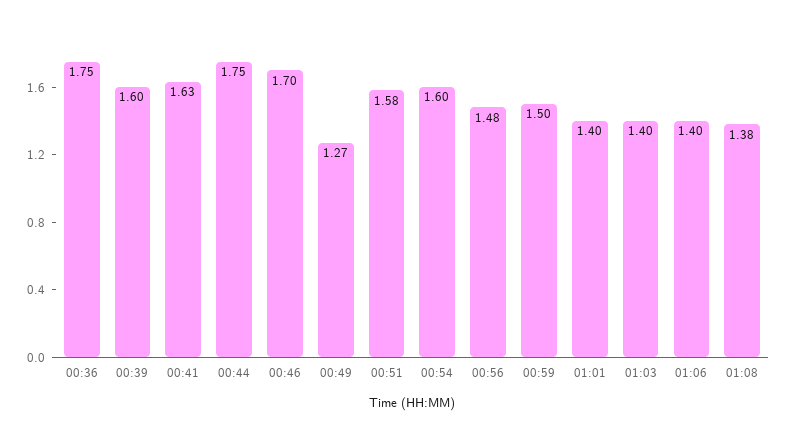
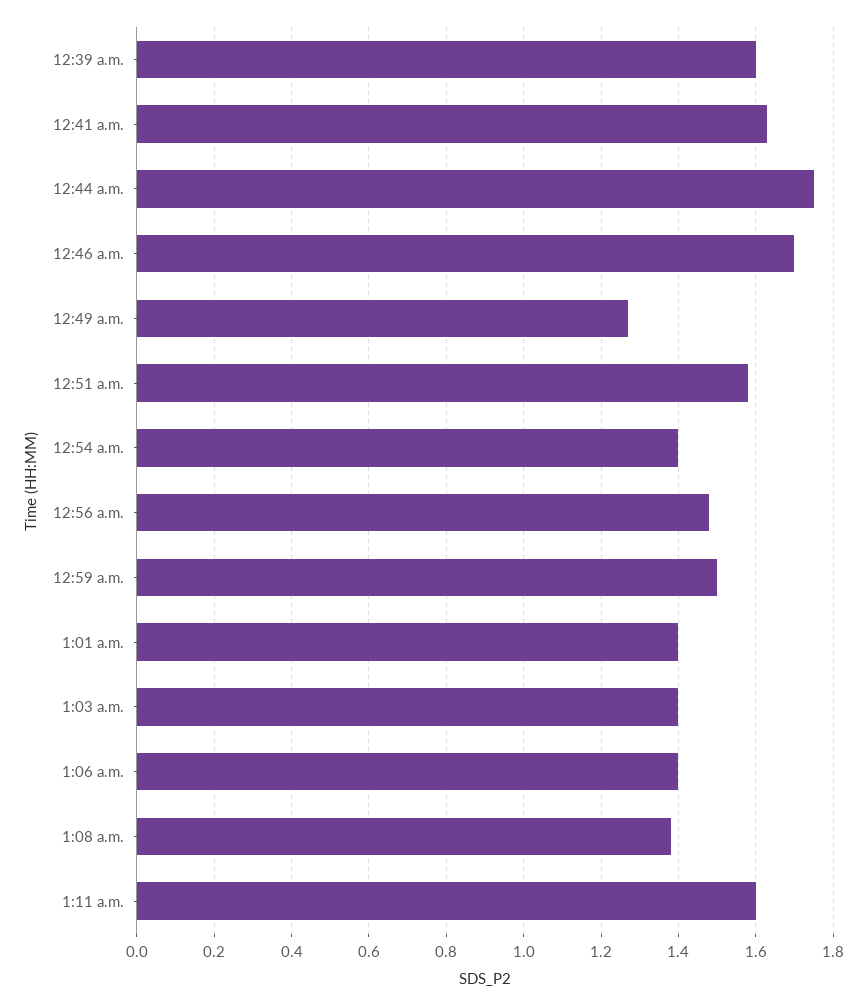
00:36: 1.75 -> none
00:54: 1.6 -> 1.4
1:11 a.m.: none -> 1.6

